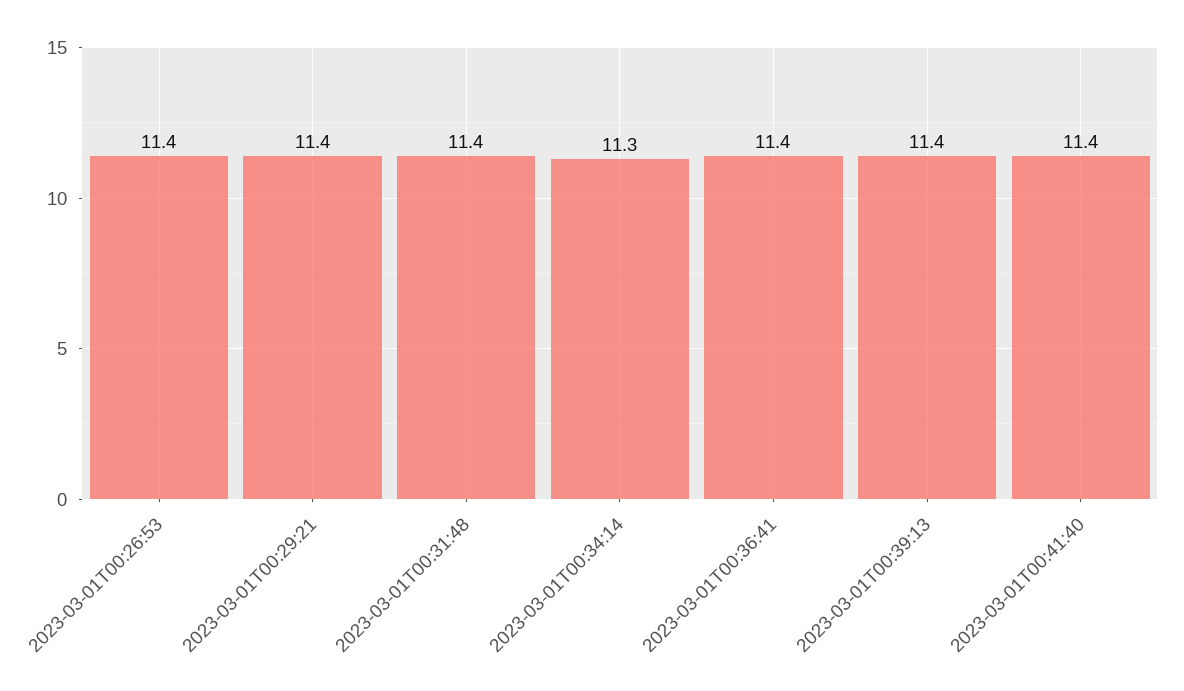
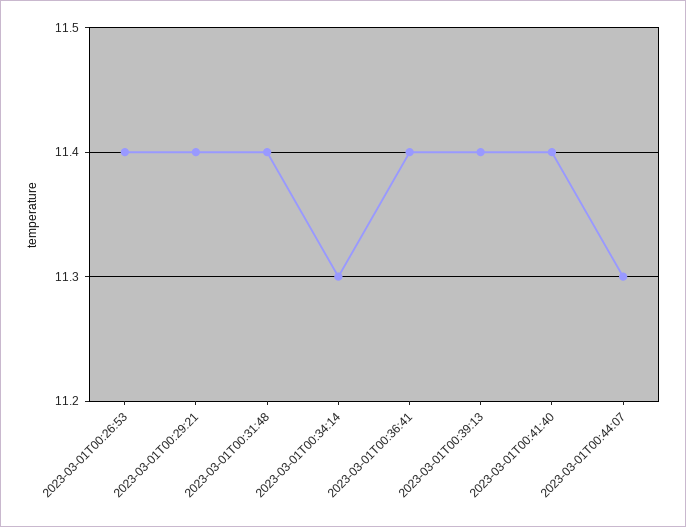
2023-03-01T00:44:07: none -> 11.3

